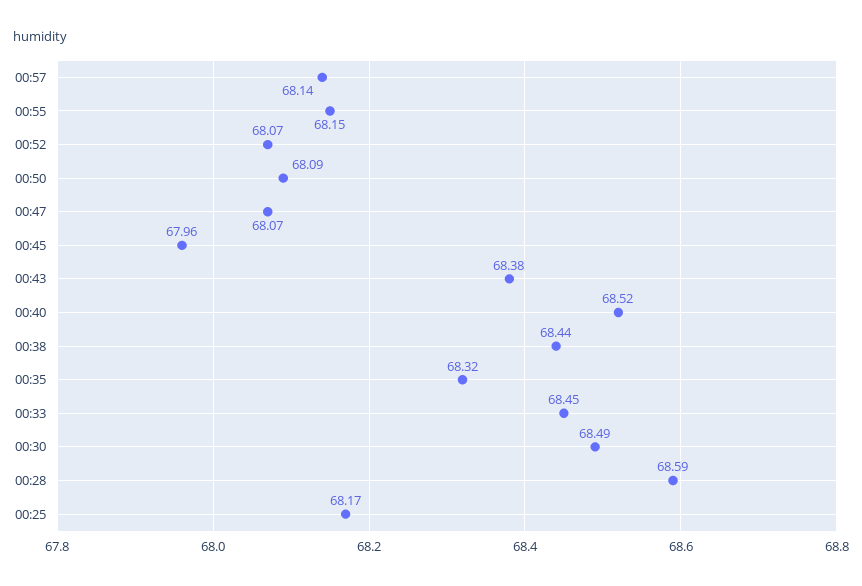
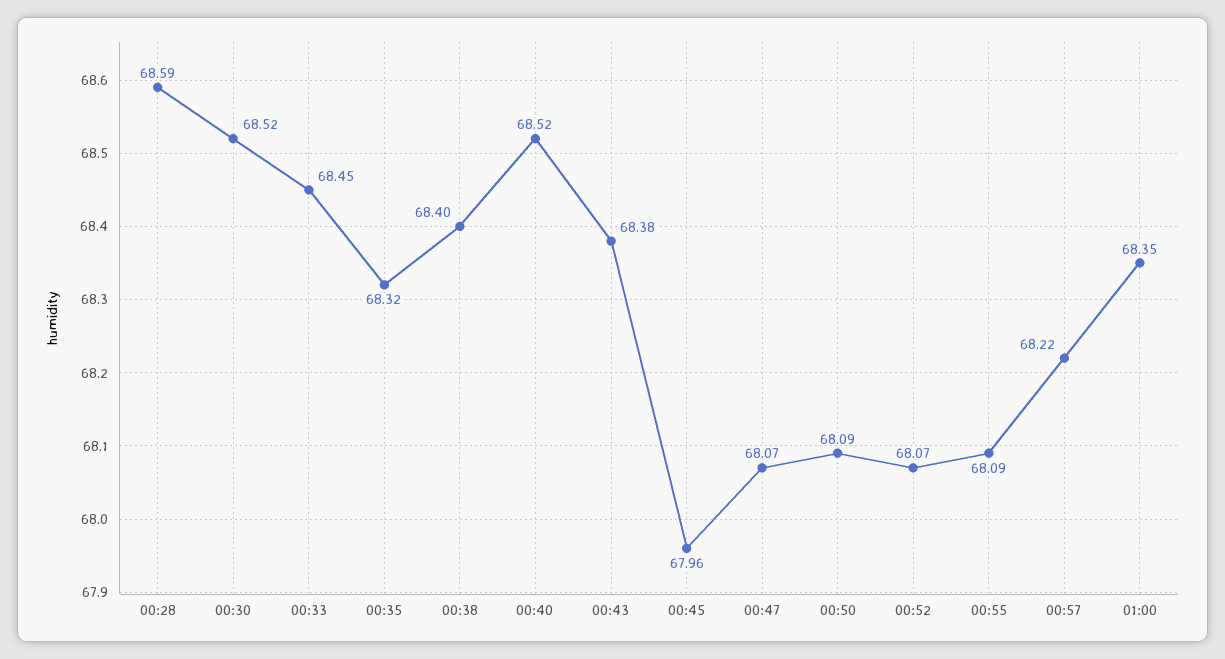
00:57: 68.14 -> 68.22
00:55: 68.15 -> 68.09
00:38: 68.44 -> 68.4
00:30: 68.49 -> 68.52
00:25: 68.17 -> none
01:00: none -> 68.35

